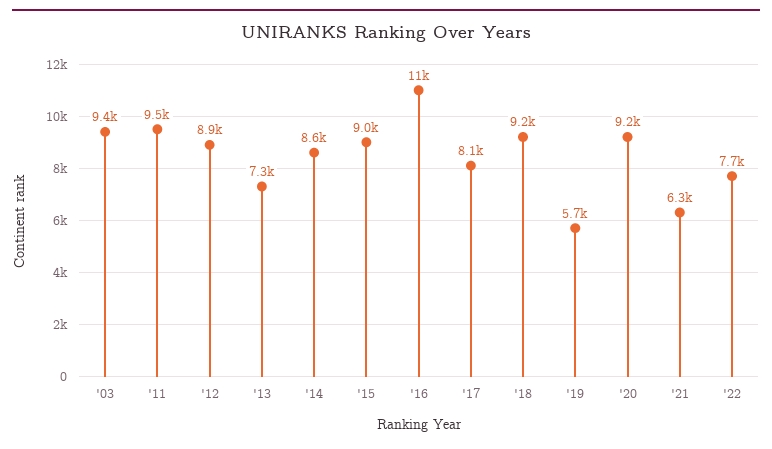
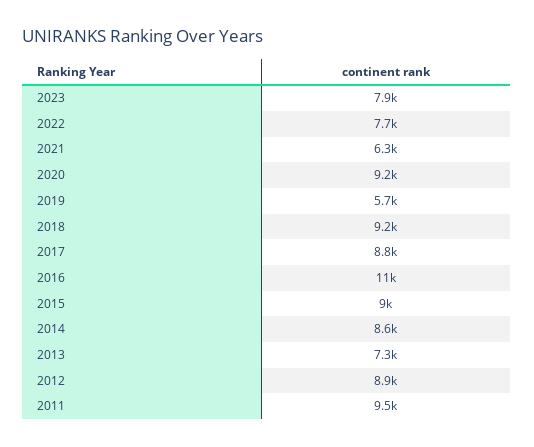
'03: 9400 -> none
'17: 8100 -> 8800
2023: none -> 7900

